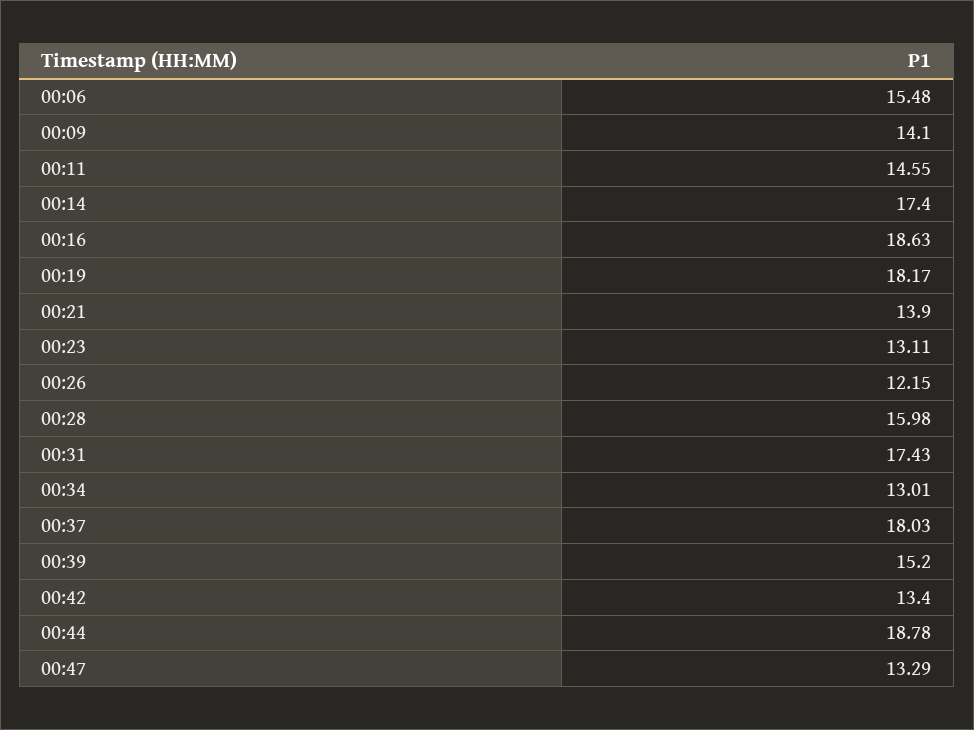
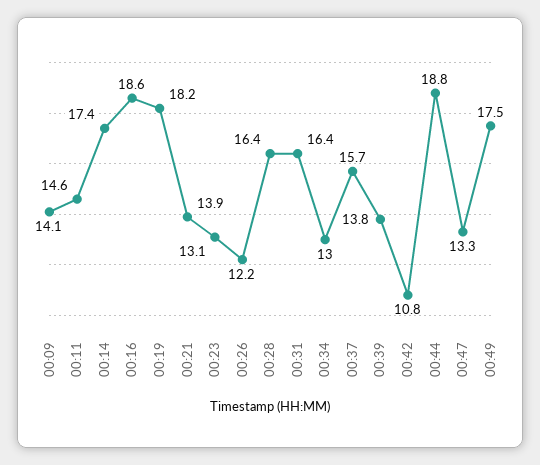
00:06: 15.48 -> none
00:28: 15.98 -> 16.4
00:31: 17.43 -> 16.4
00:37: 18.03 -> 15.7
00:39: 15.2 -> 13.8
00:42: 13.4 -> 10.8
00:49: none -> 17.5

